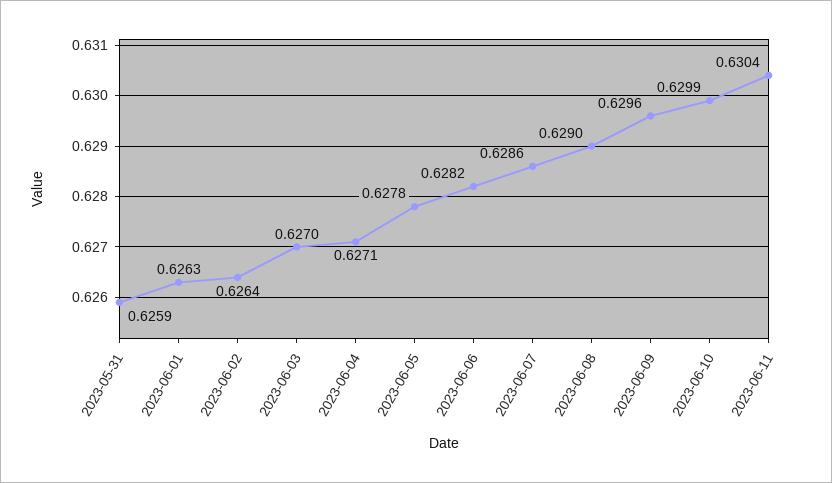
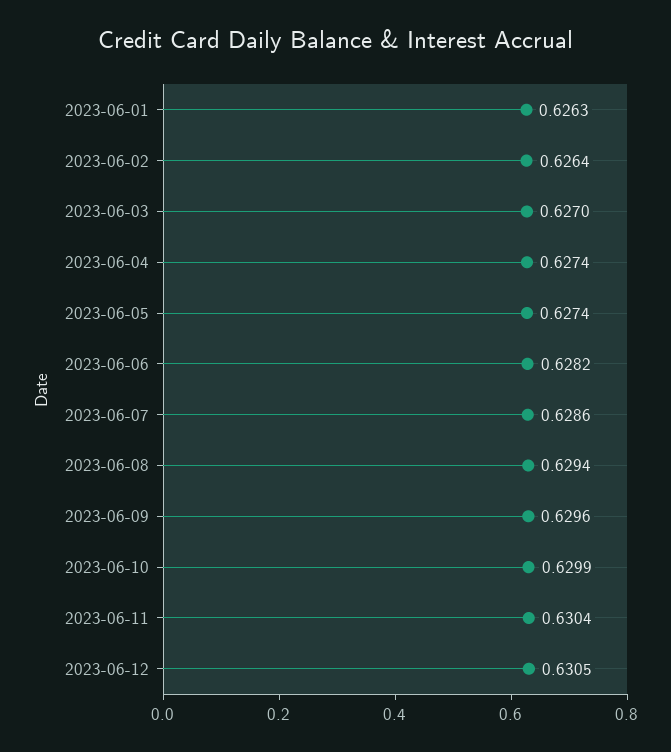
2023-05-31: 0.6259 -> none
2023-06-04: 0.6271 -> 0.6274
2023-06-05: 0.6278 -> 0.6274
2023-06-08: 0.629 -> 0.6294
2023-06-12: none -> 0.6305

